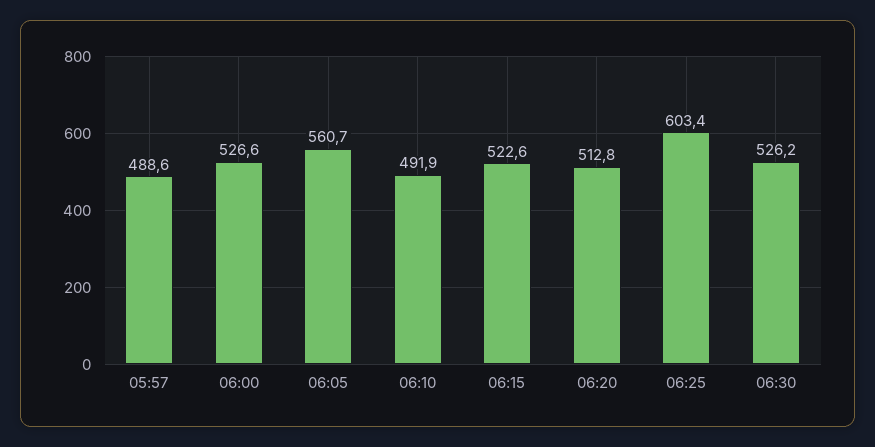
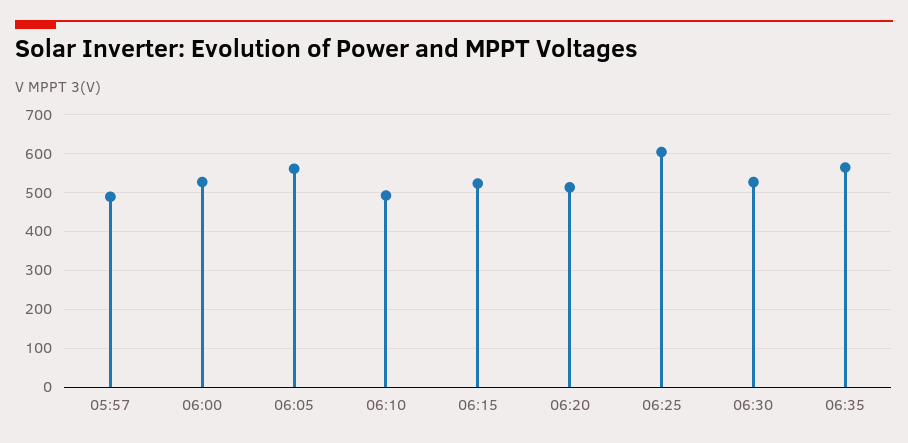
06:35: none -> 560

